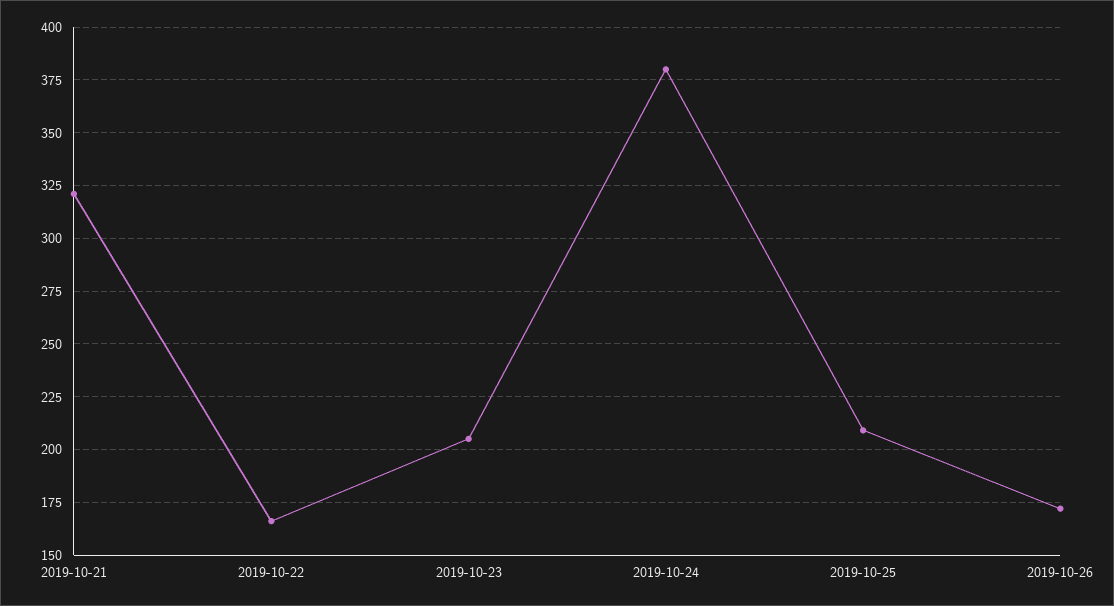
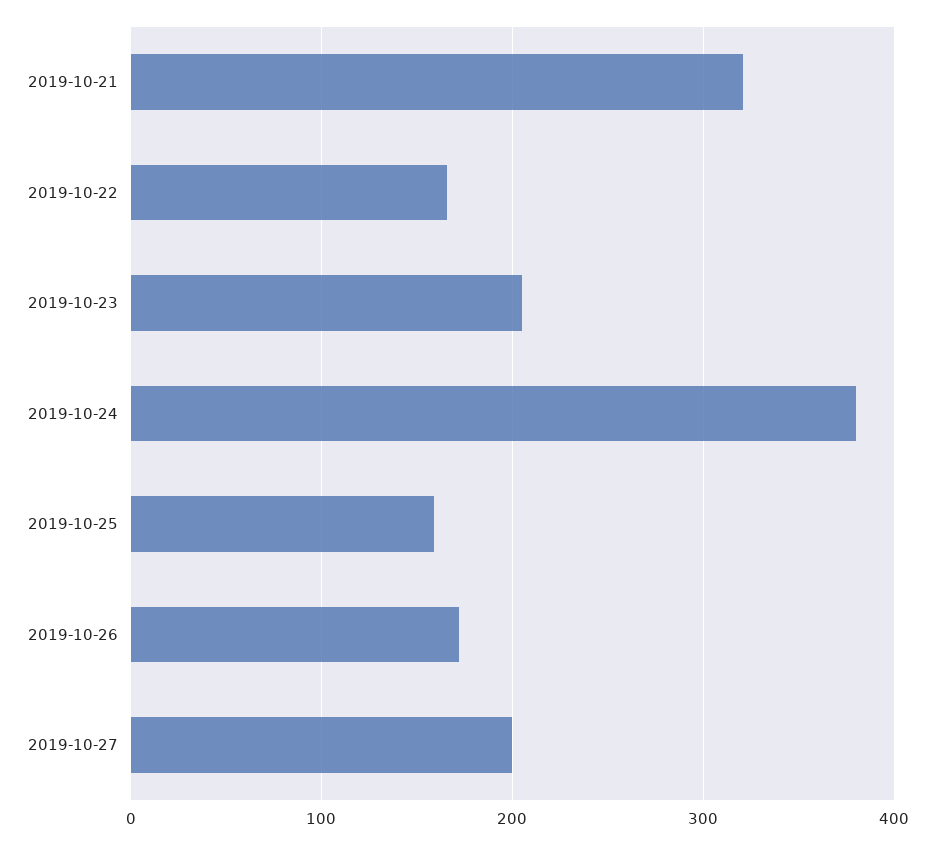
2019-10-25: 210 -> 160
2019-10-27: none -> 200

